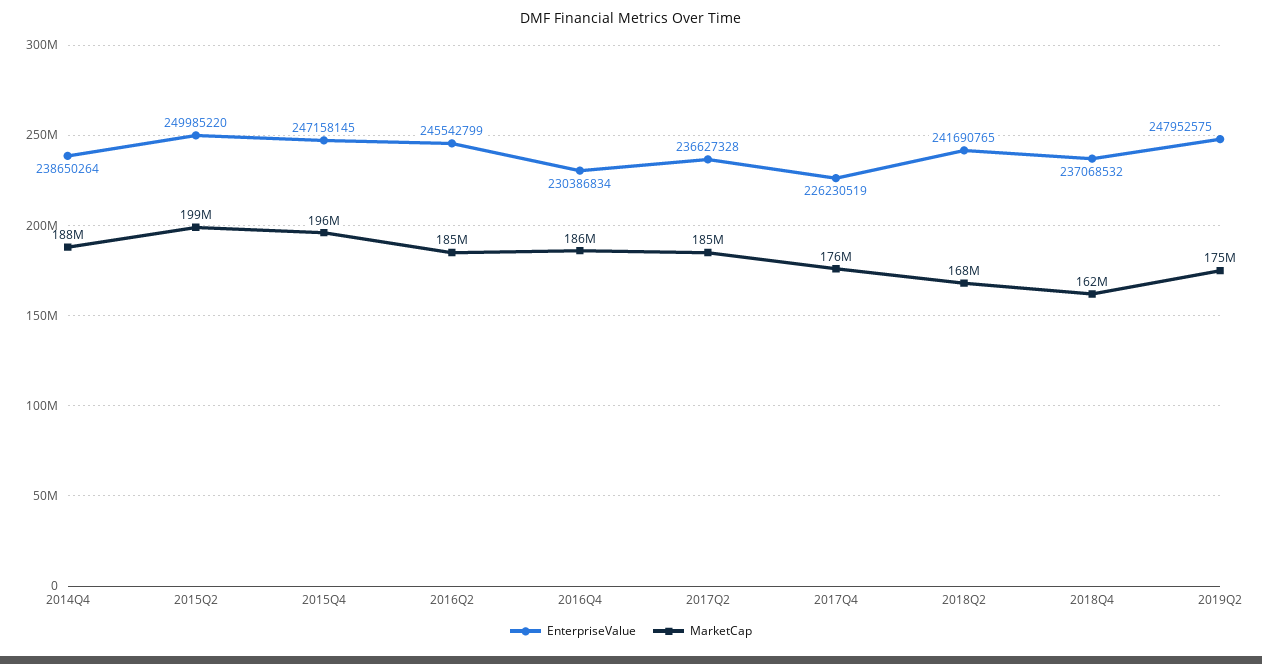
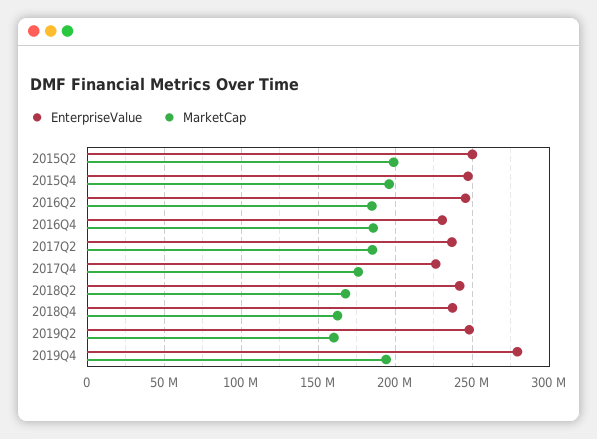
EnterpriseValue, 2014Q4: 238650264 -> none
MarketCap, 2014Q4: 188000000 -> none
MarketCap, 2019Q2: 175000000 -> 160000000
EnterpriseValue, 2019Q4: none -> 280000000
MarketCap, 2019Q4: none -> 195000000

